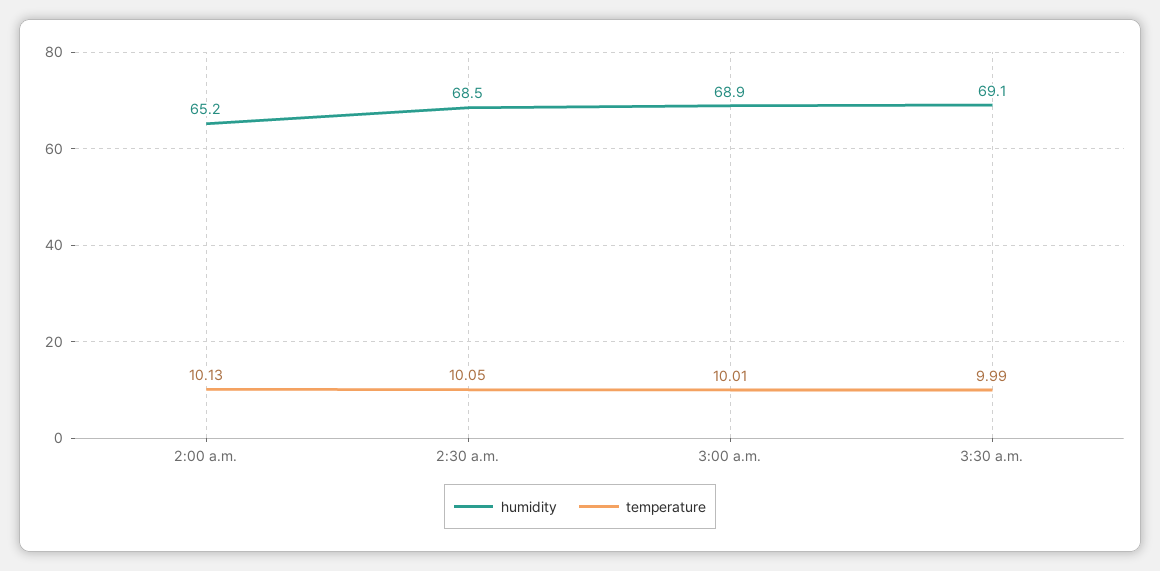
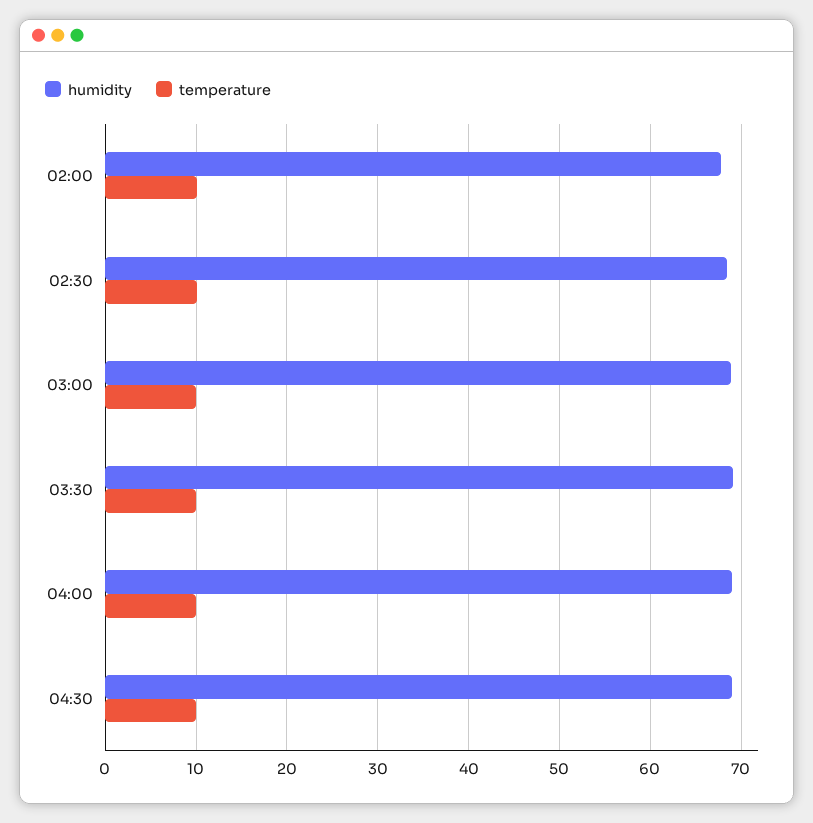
humidity, 2:00 a.m.: 65.2 -> 68
humidity, 04:00: none -> 69
temperature, 04:00: none -> 10
humidity, 04:30: none -> 69
temperature, 04:30: none -> 10

